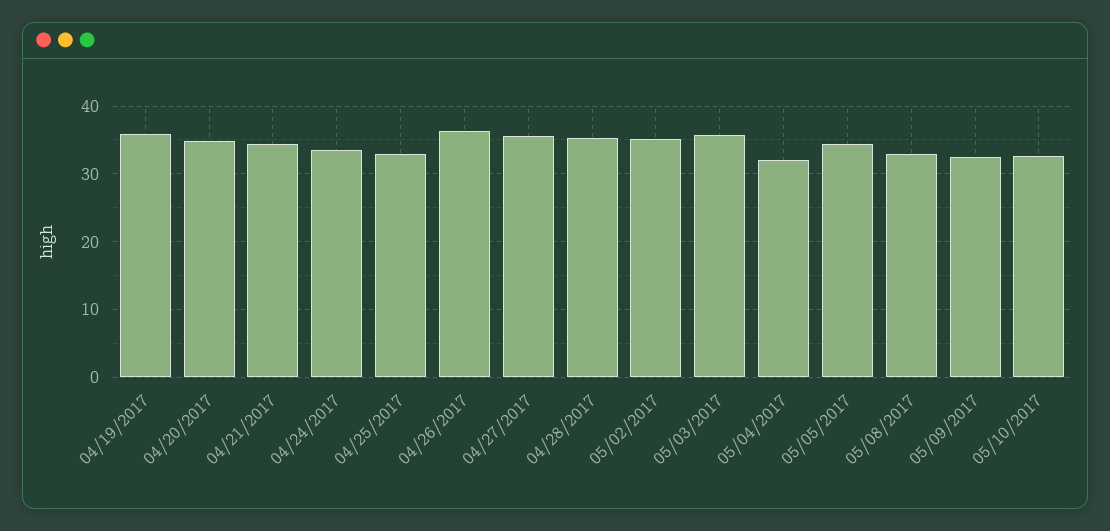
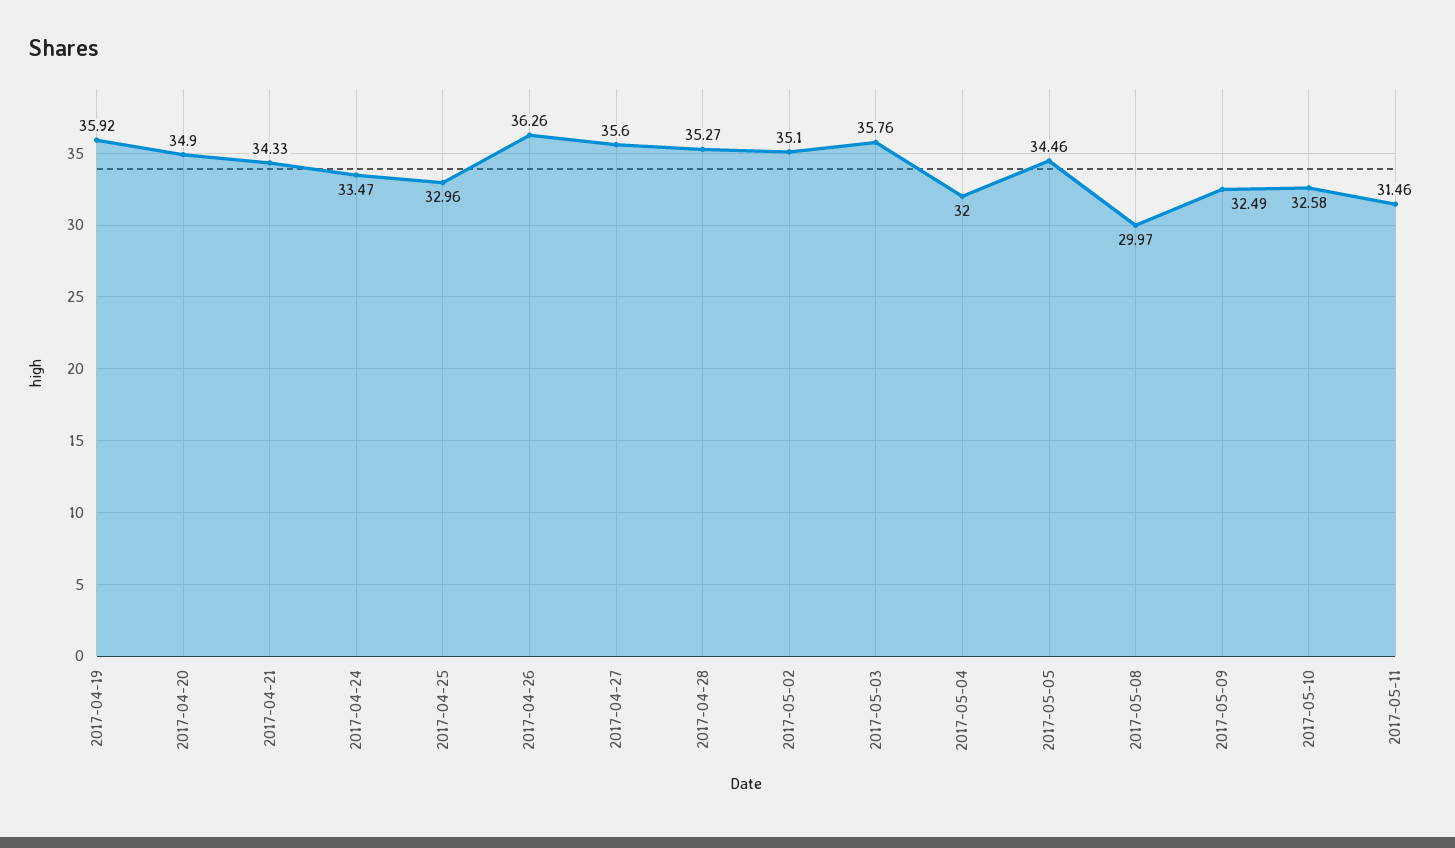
05/08/2017: 33 -> 29.97
2017-05-11: none -> 31.46

